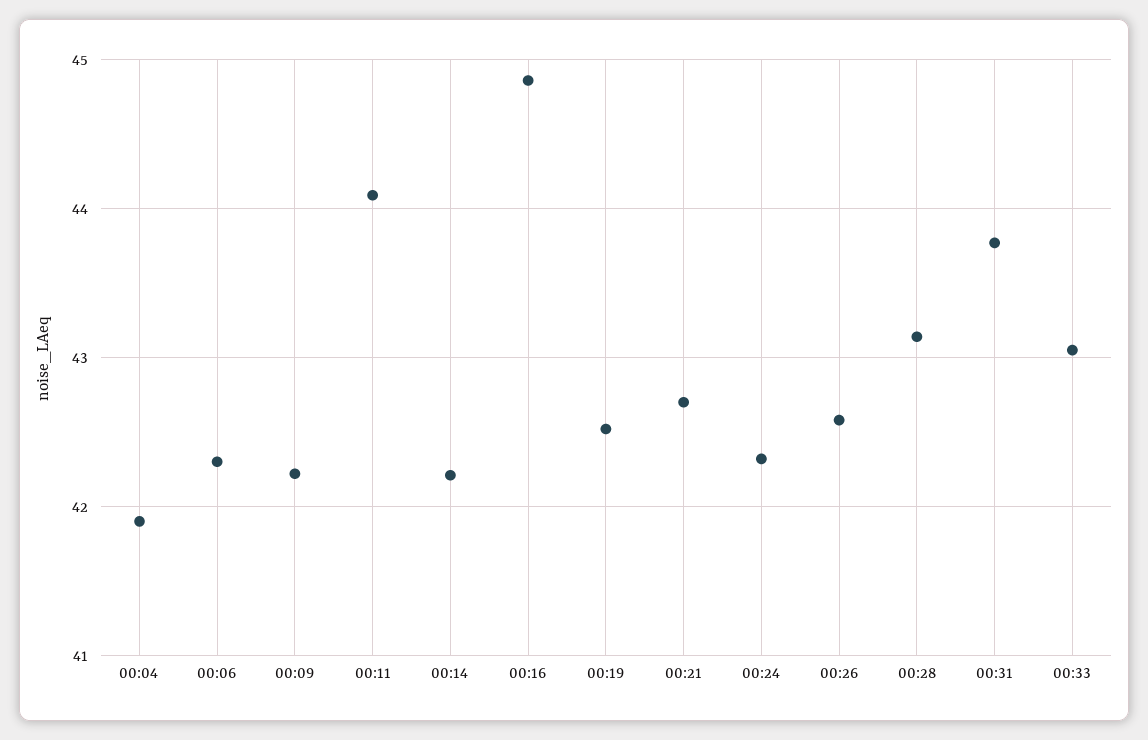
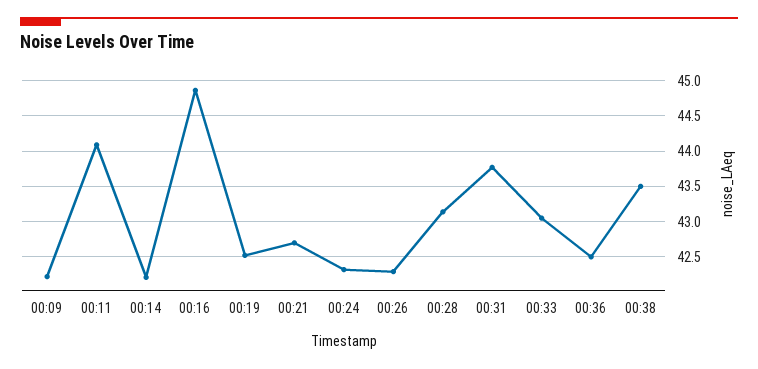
00:04: 41.9 -> none
00:06: 42.3 -> none
00:26: 42.6 -> 42.3
00:36: none -> 42.5
00:38: none -> 43.5

